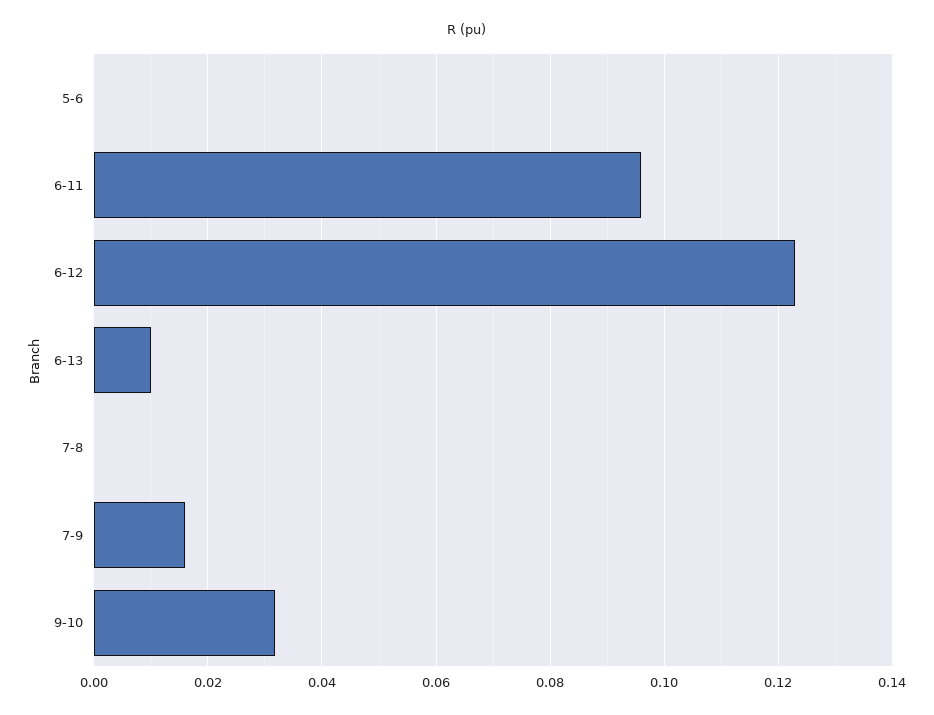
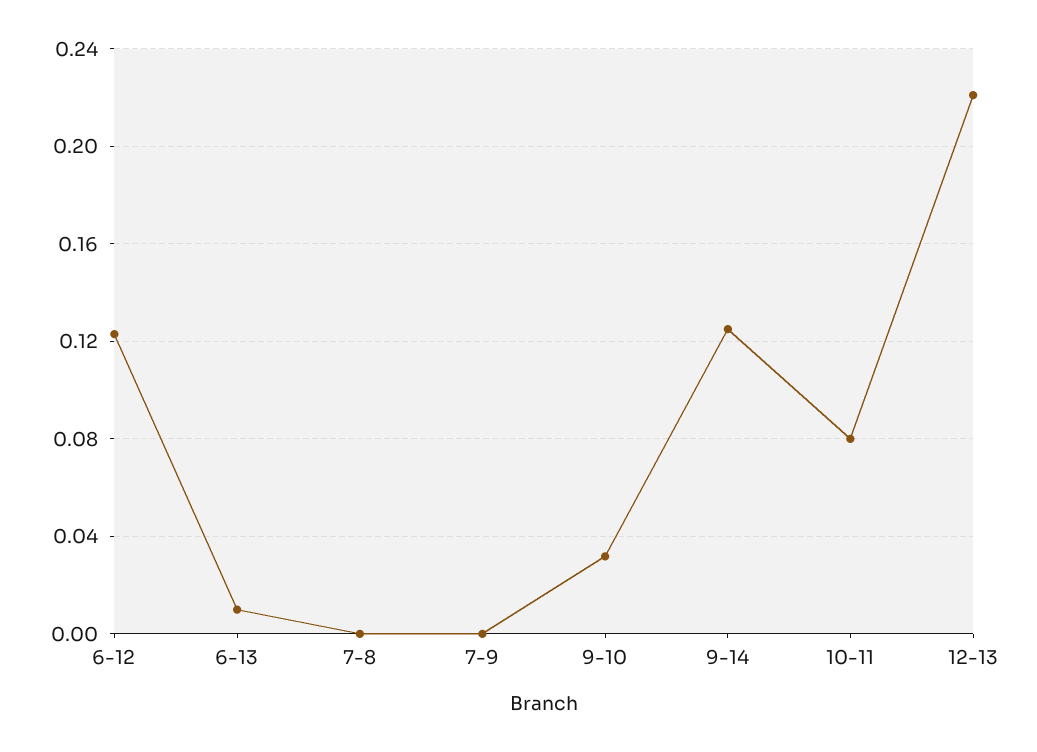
5-6: 0 -> none
6-11: 0.096 -> none
7-9: 0.016 -> 0
9-14: none -> 0.125
10-11: none -> 0.08
12-13: none -> 0.22

